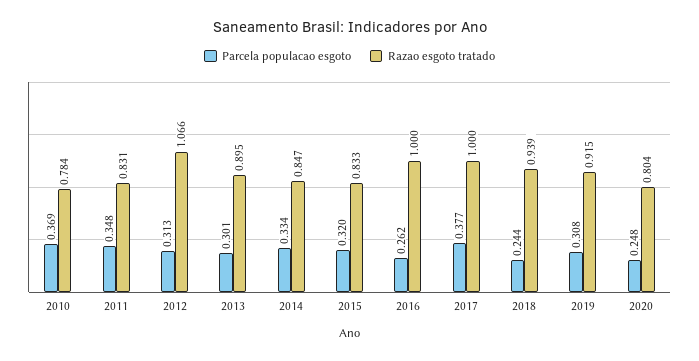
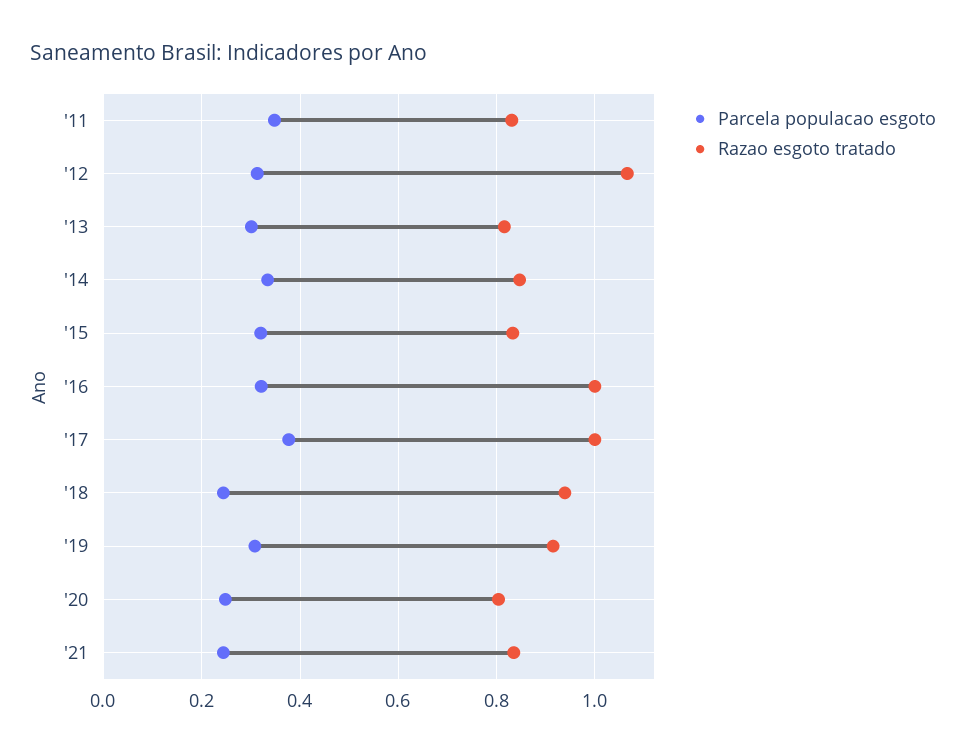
Parcela populacao esgoto, 2010: 0.369 -> none
Razao esgoto tratado, 2010: 0.784 -> none
Razao esgoto tratado, 2013: 0.895 -> 0.82
Parcela populacao esgoto, 2016: 0.262 -> 0.32
Parcela populacao esgoto, '21: none -> 0.24
Razao esgoto tratado, '21: none -> 0.84

